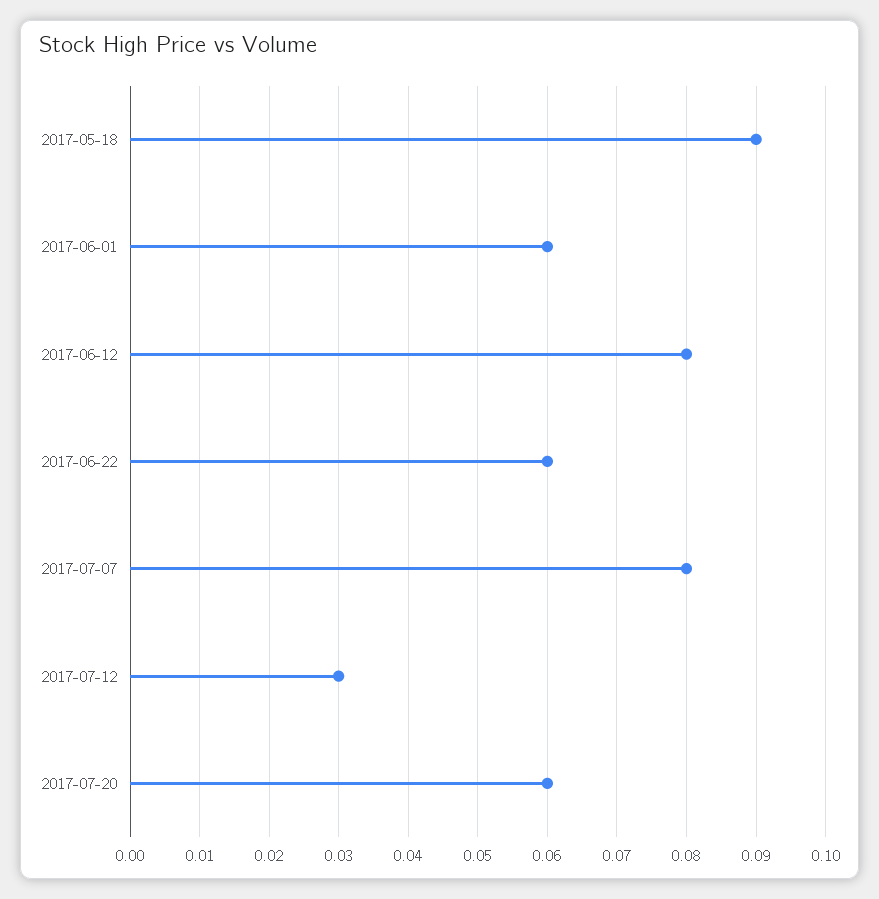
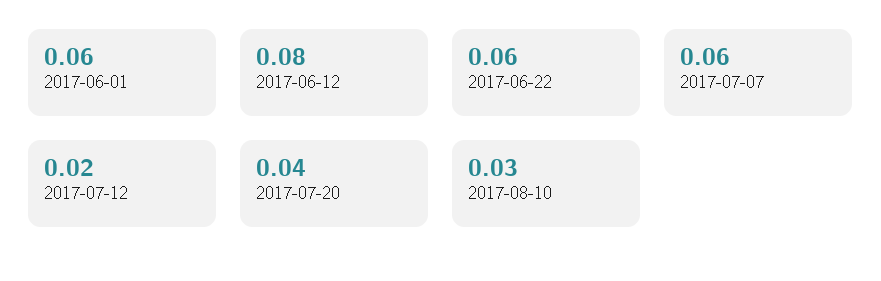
2017-05-18: 0.09 -> none
2017-07-07: 0.08 -> 0.06
2017-07-12: 0.03 -> 0.02
2017-07-20: 0.06 -> 0.04
2017-08-10: none -> 0.03

